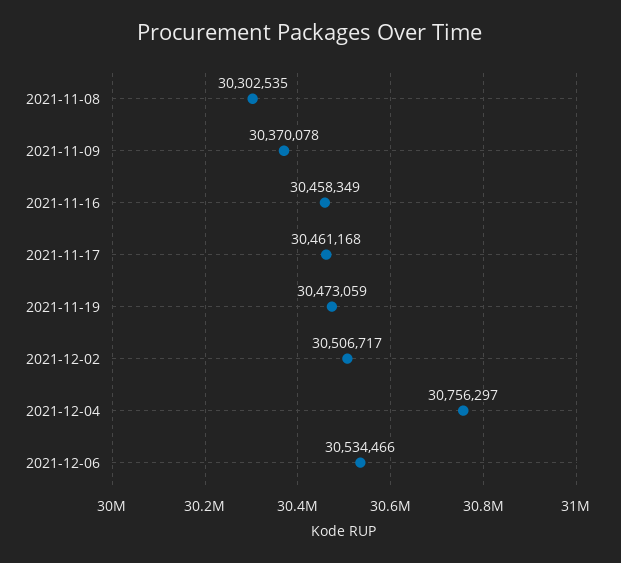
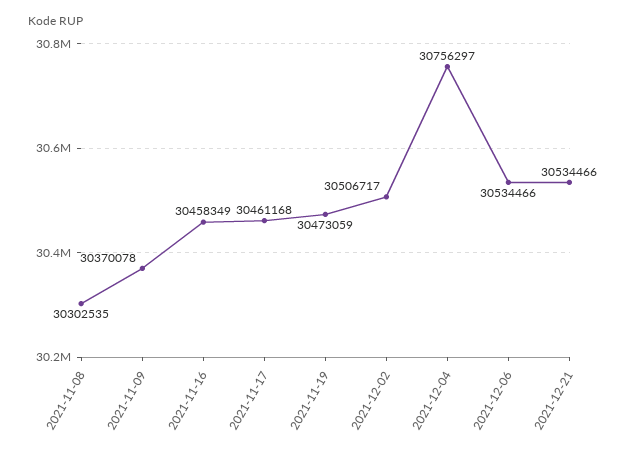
2021-12-21: none -> 30534466

